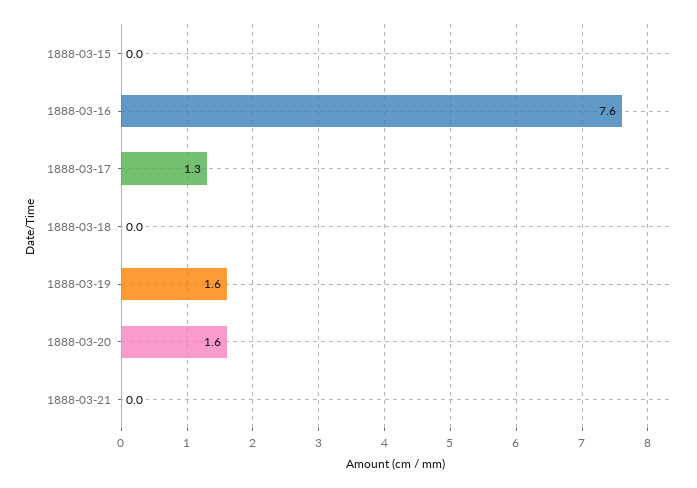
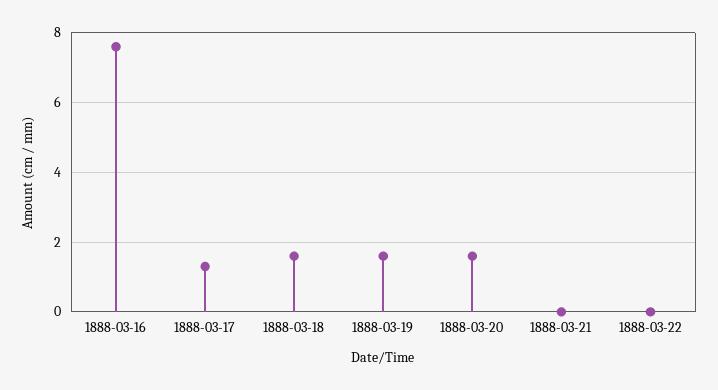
1888-03-15: 0 -> none
1888-03-18: 0 -> 1.5
1888-03-22: none -> 0

